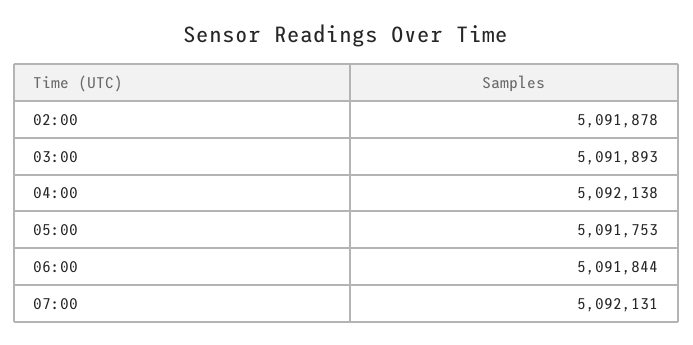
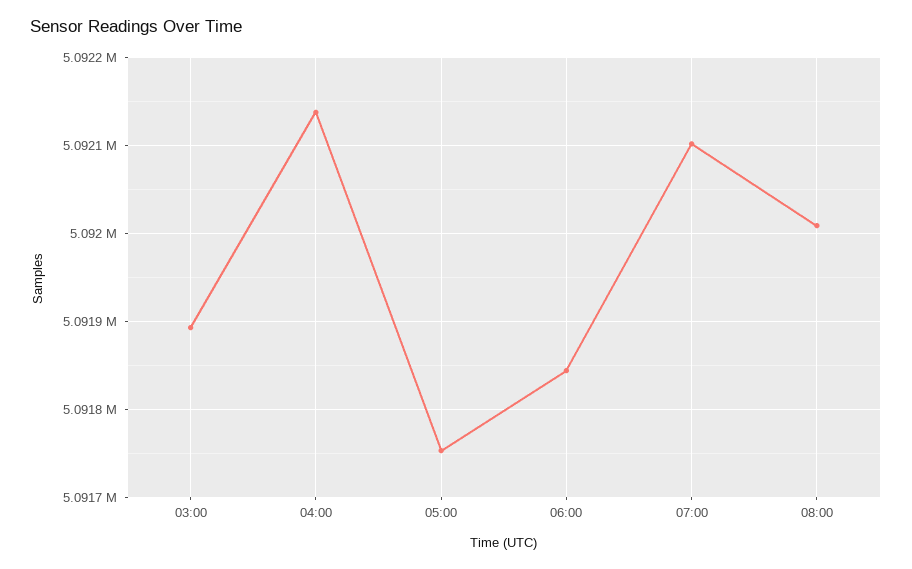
02:00: 5091878 -> none
07:00: 5092131 -> 5092100
08:00: none -> 5092010

